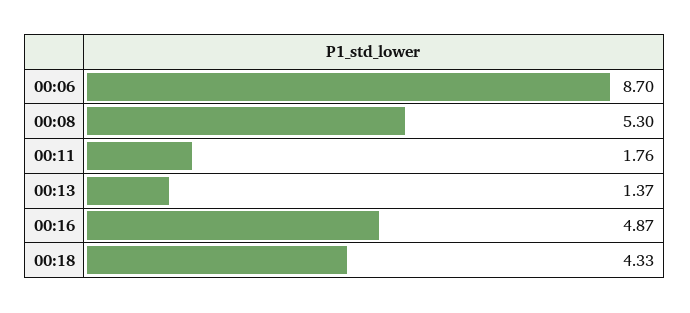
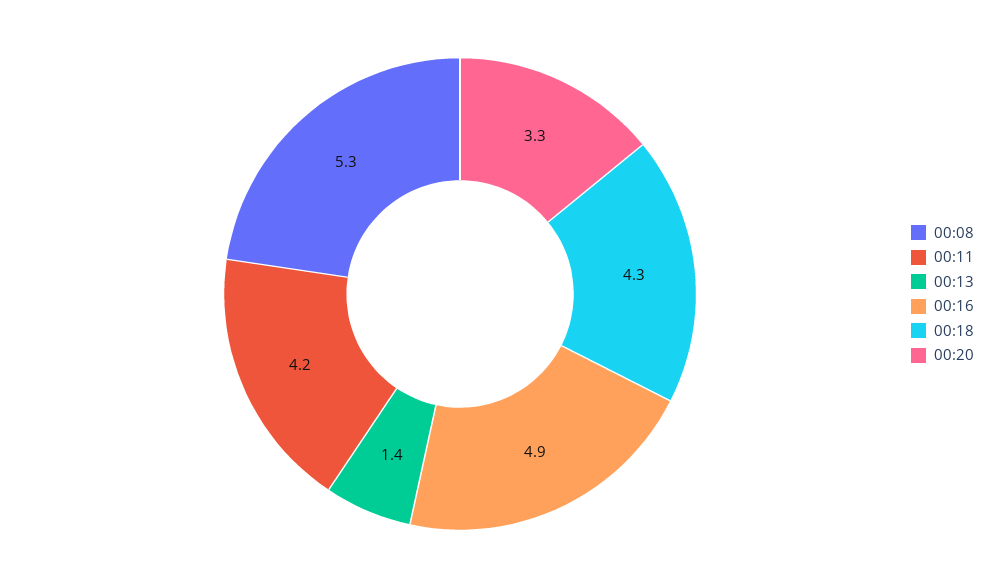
00:06: 8.7 -> none
00:11: 1.76 -> 4.2
00:20: none -> 3.3

